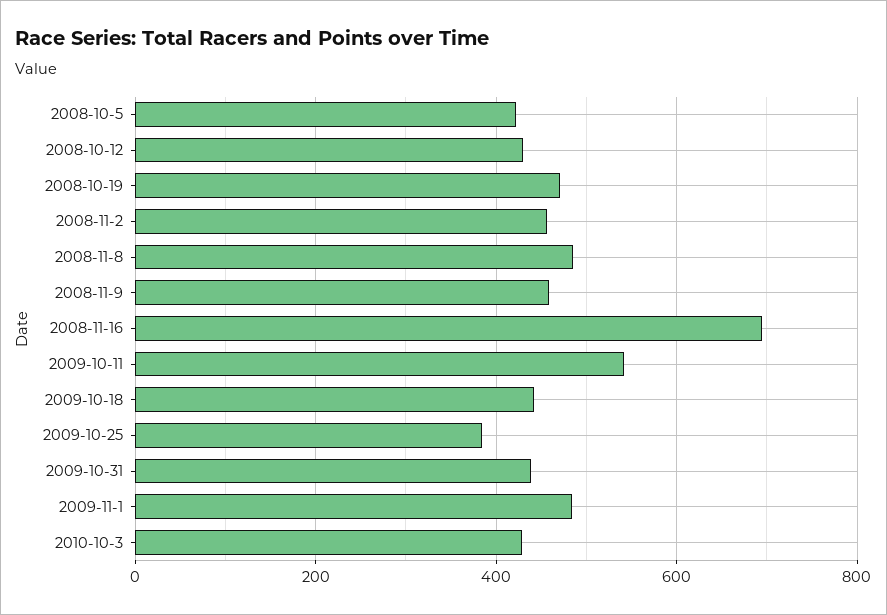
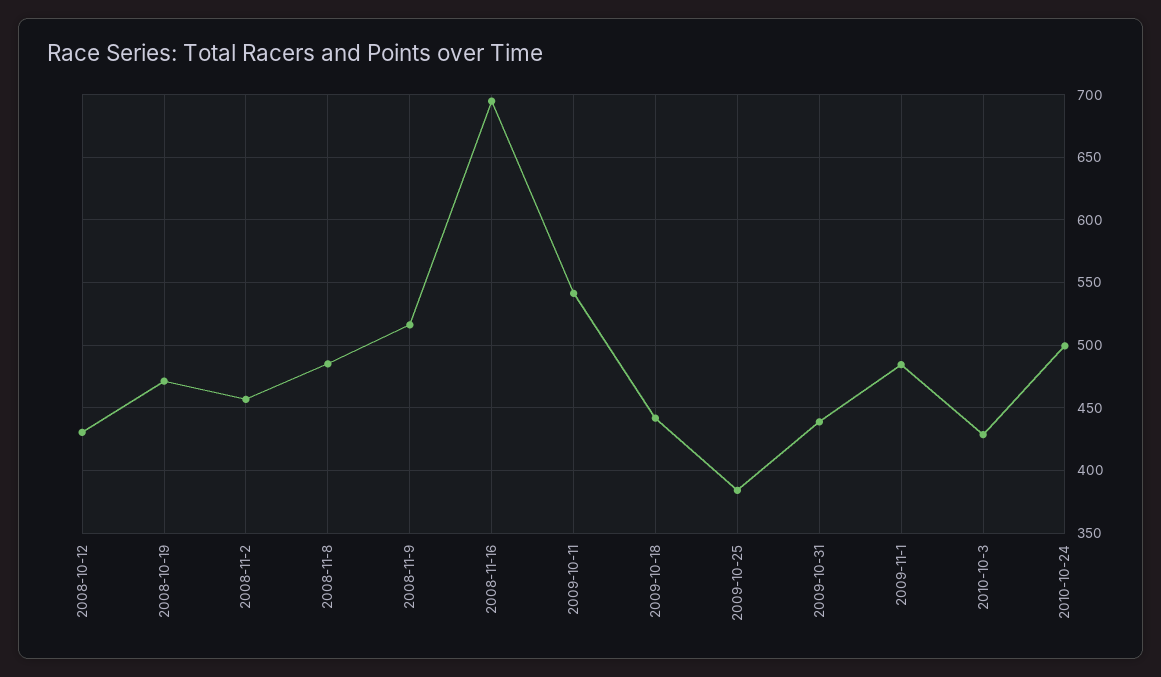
2008-10-5: 420 -> none
2008-11-9: 460 -> 515
2010-10-24: none -> 500

